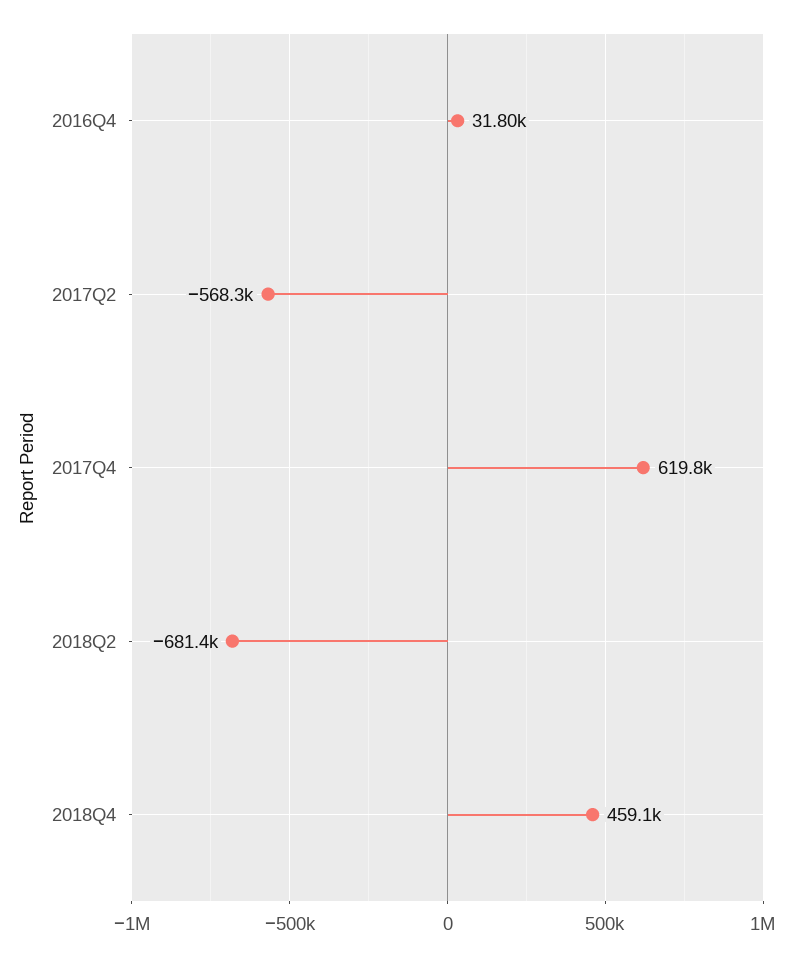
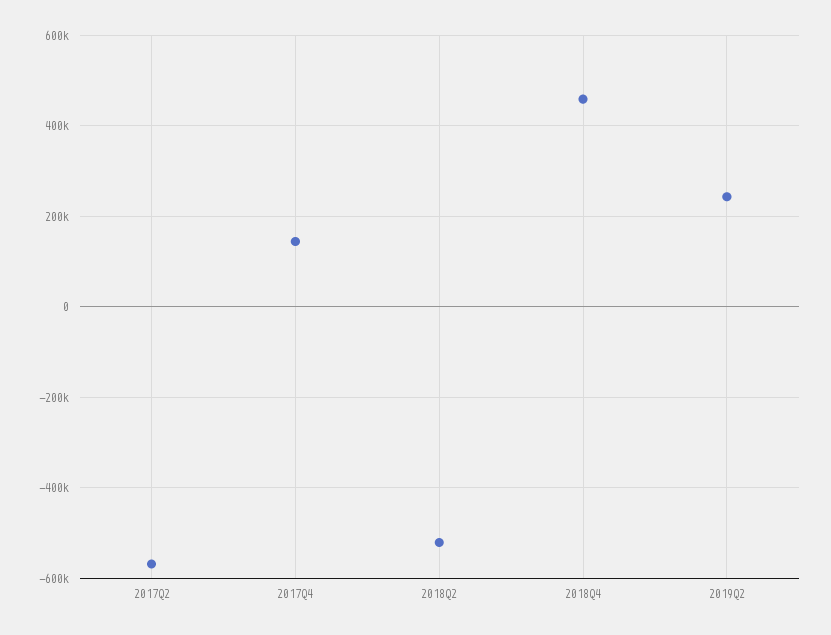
2016Q4: 31800 -> none
2017Q4: 619800 -> 140000
2018Q2: -681400 -> -520000
2019Q2: none -> 240000

